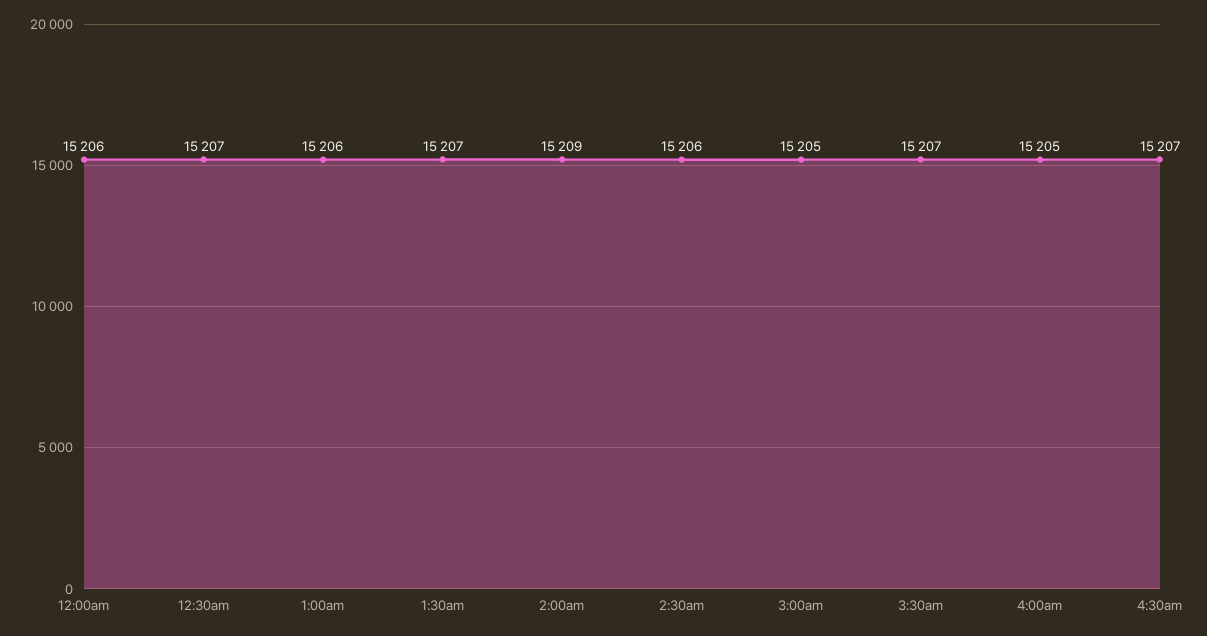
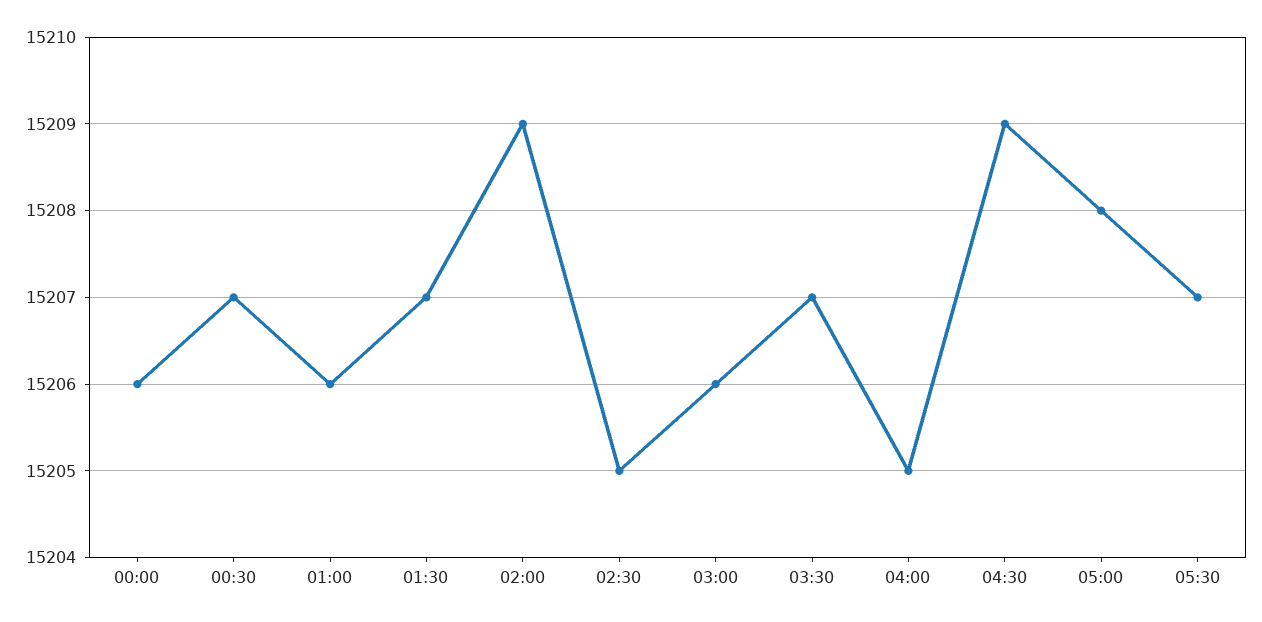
2:30am: 15206 -> 15205
3:00am: 15205 -> 15206
4:30am: 15207 -> 15209
05:00: none -> 15208
05:30: none -> 15207

